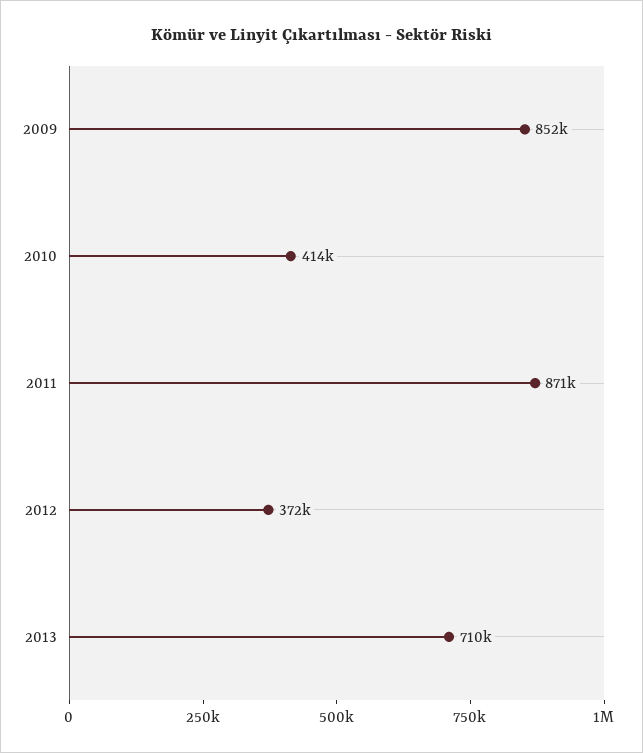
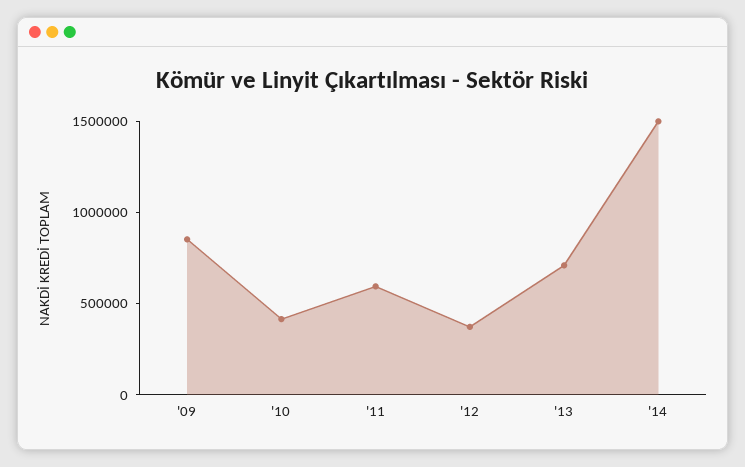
2011: 871000 -> 600000
'14: none -> 1500000

